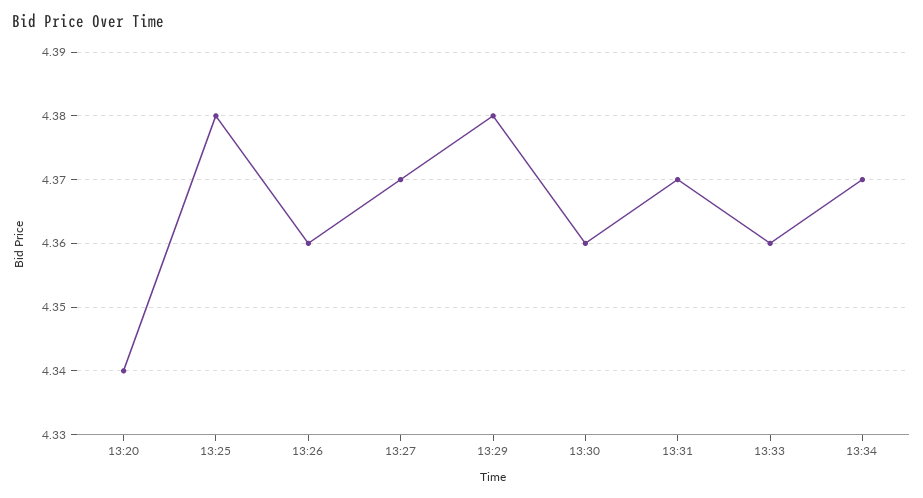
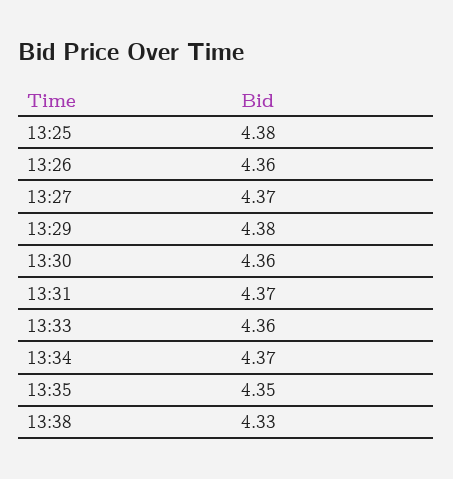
13:20: 4.34 -> none
13:35: none -> 4.35
13:38: none -> 4.33

